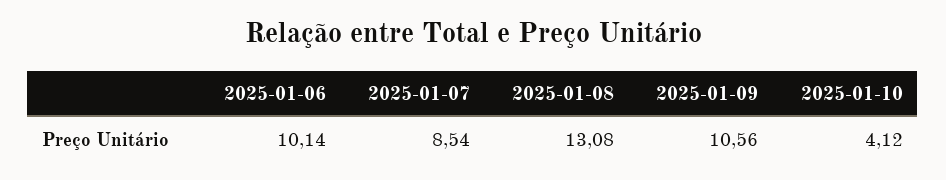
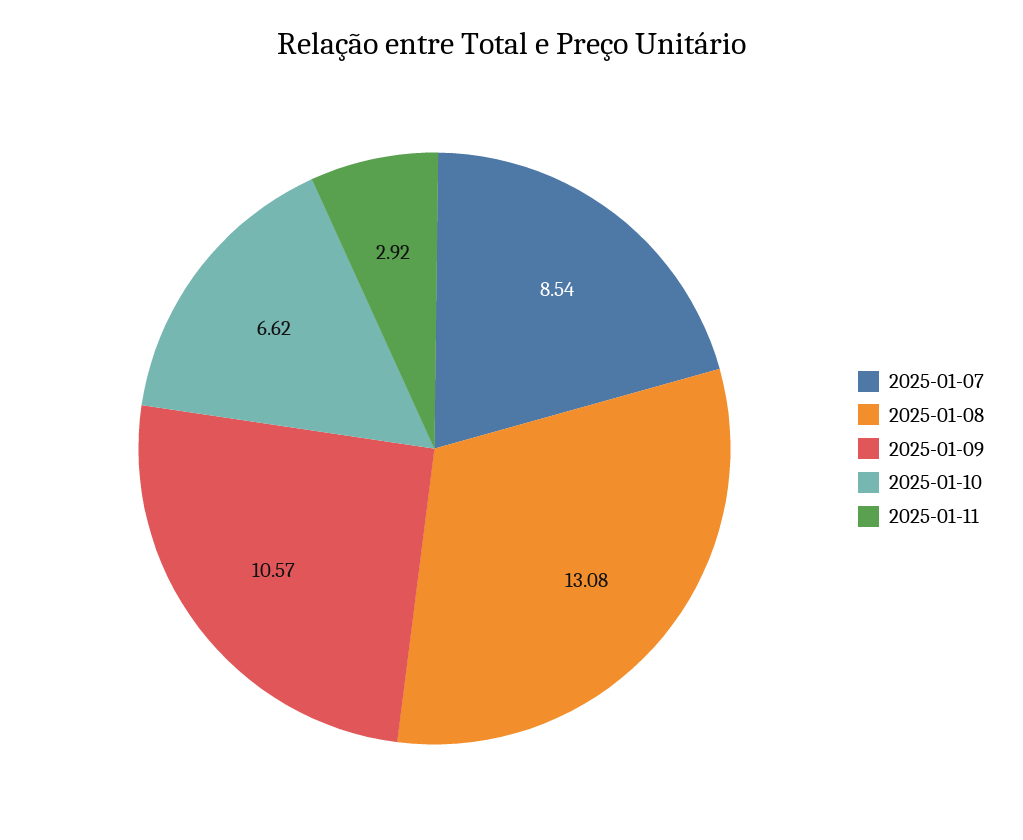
2025-01-06: 10.14 -> none
2025-01-09: 10.56 -> 10.57
2025-01-10: 4.12 -> 6.62
2025-01-11: none -> 2.92

